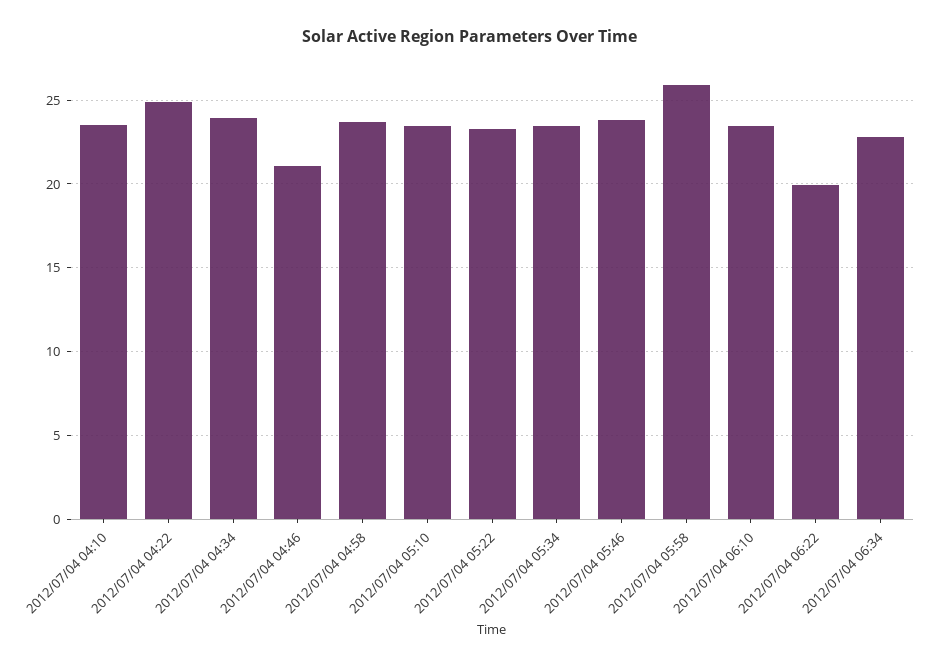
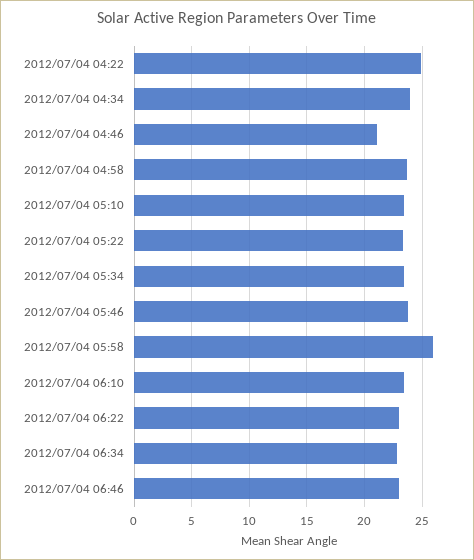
2012/07/04 04:10: 23.5 -> none
2012/07/04 06:22: 20 -> 23
2012/07/04 06:46: none -> 23

